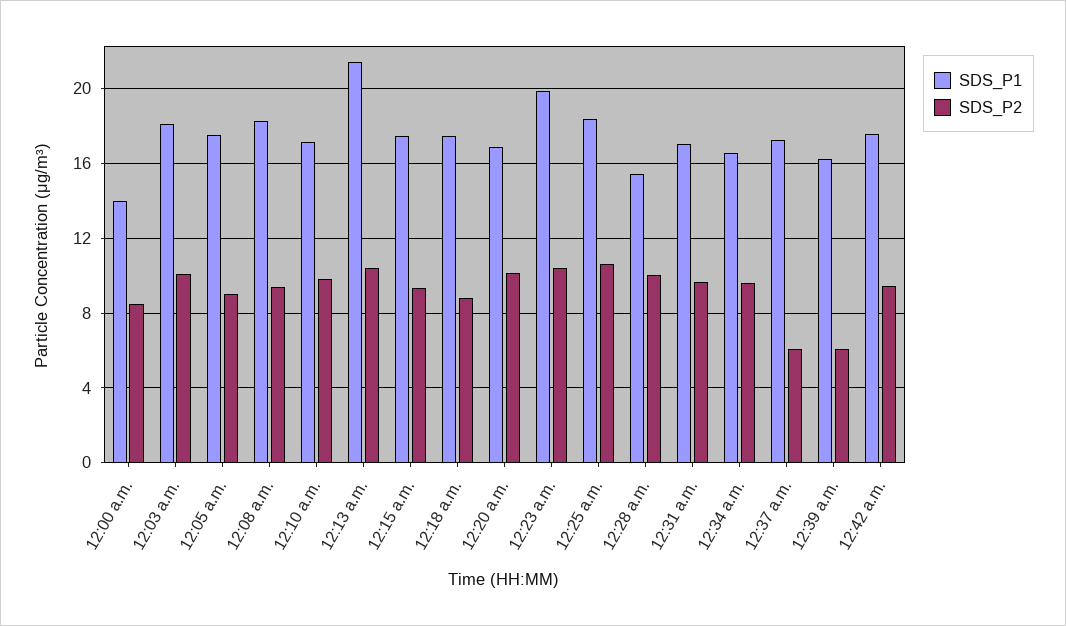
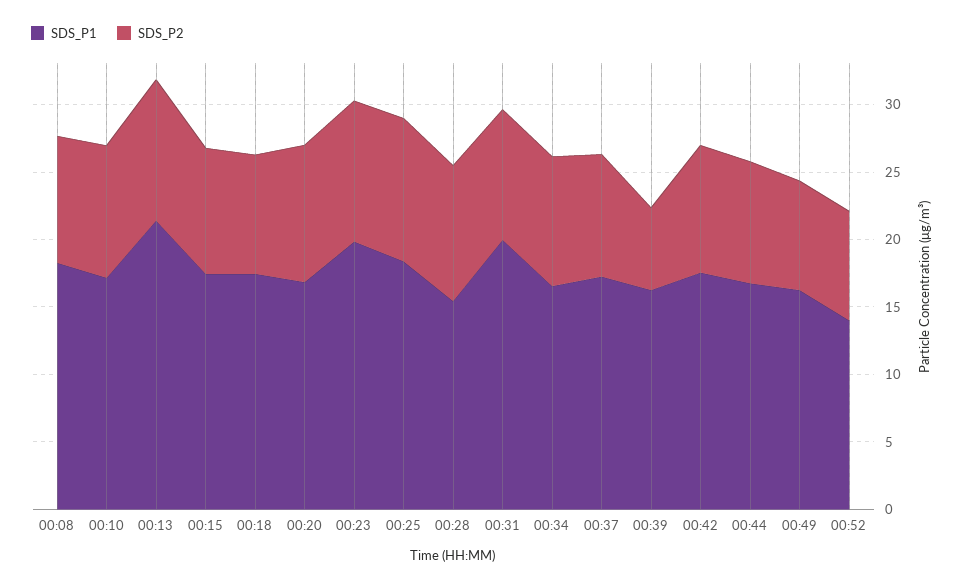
SDS_P1, 12:00 a.m.: 14 -> none
SDS_P2, 12:00 a.m.: 8.5 -> none
SDS_P1, 12:03 a.m.: 18 -> none
SDS_P2, 12:03 a.m.: 10 -> none
SDS_P1, 12:05 a.m.: 17.5 -> none
SDS_P2, 12:05 a.m.: 9 -> none
SDS_P1, 12:31 a.m.: 17 -> 20
SDS_P2, 12:37 a.m.: 6 -> 9
SDS_P1, 00:44: none -> 17
SDS_P2, 00:44: none -> 9
SDS_P1, 00:49: none -> 16
SDS_P2, 00:49: none -> 8
SDS_P1, 00:52: none -> 14
SDS_P2, 00:52: none -> 8

